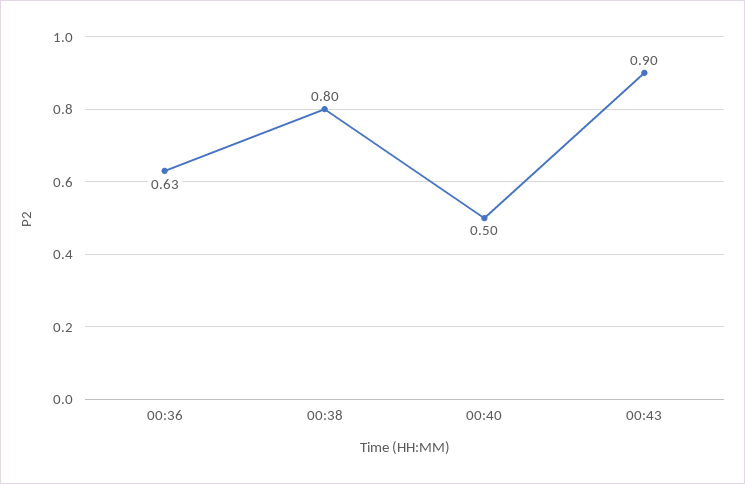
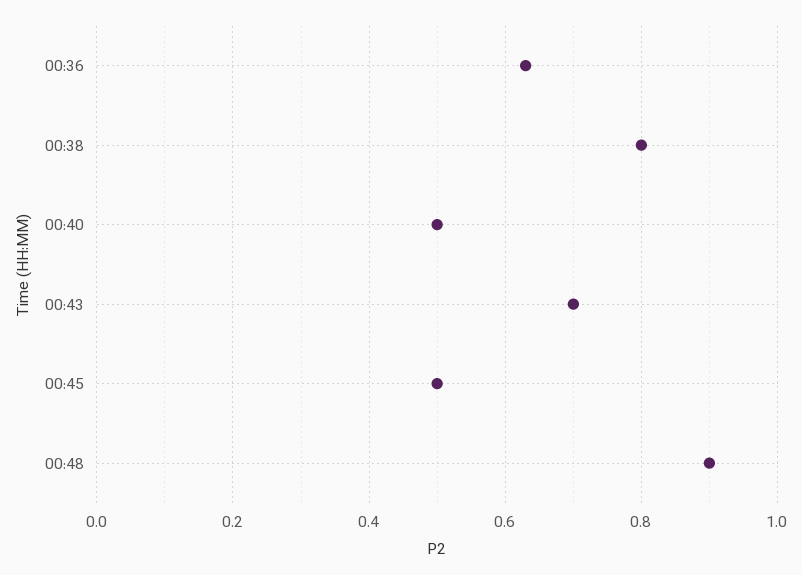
00:43: 0.9 -> 0.7
00:45: none -> 0.5
00:48: none -> 0.9

